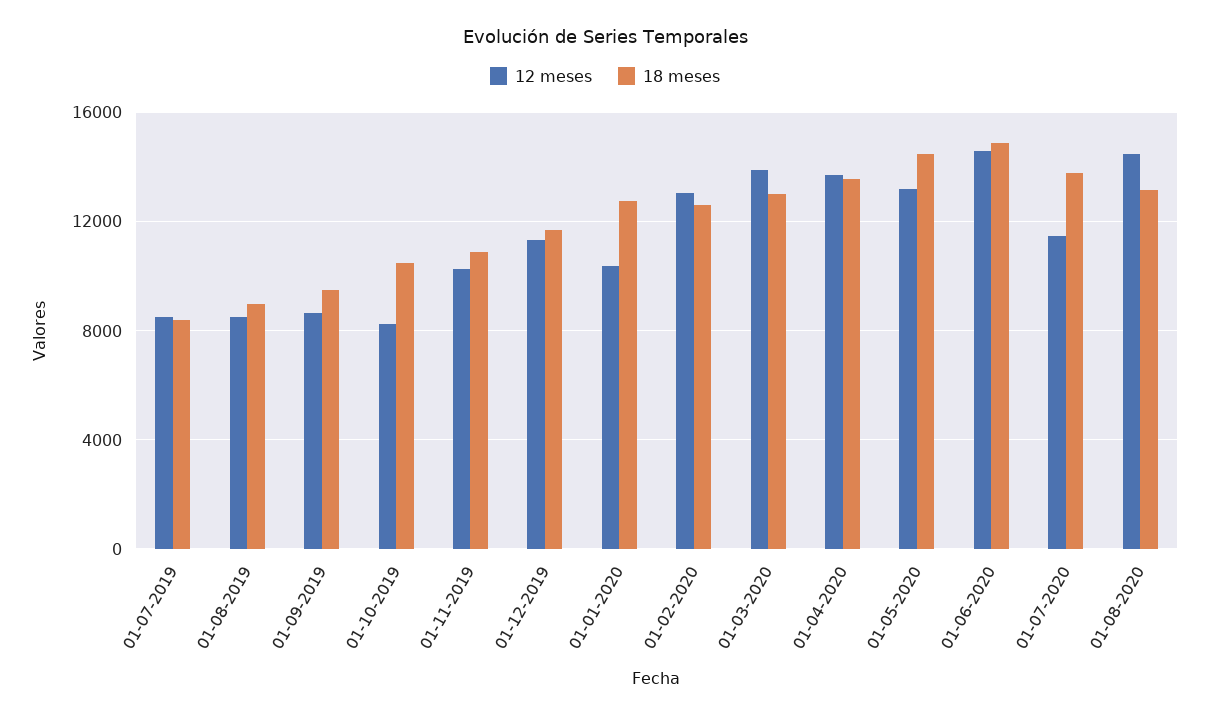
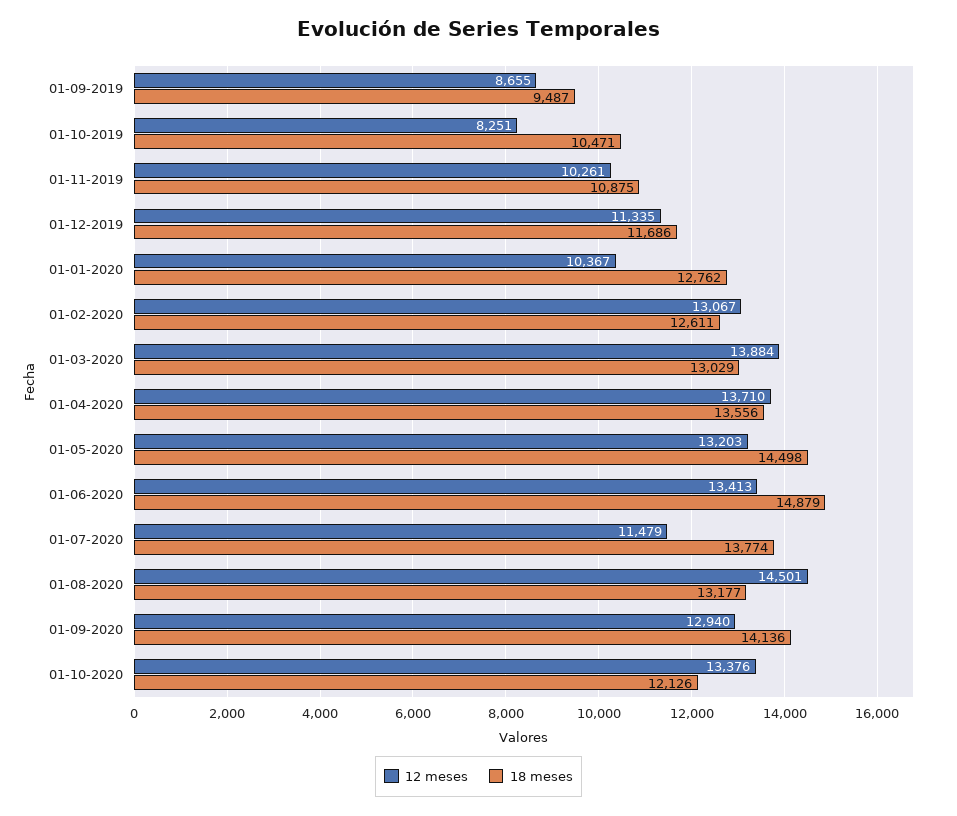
12 meses, 01-07-2019: 8500 -> none
18 meses, 01-07-2019: 8500 -> none
12 meses, 01-08-2019: 8500 -> none
18 meses, 01-08-2019: 9000 -> none
12 meses, 01-06-2020: 14500 -> 13413
12 meses, 01-09-2020: none -> 12940
18 meses, 01-09-2020: none -> 14136
12 meses, 01-10-2020: none -> 13376
18 meses, 01-10-2020: none -> 12126

